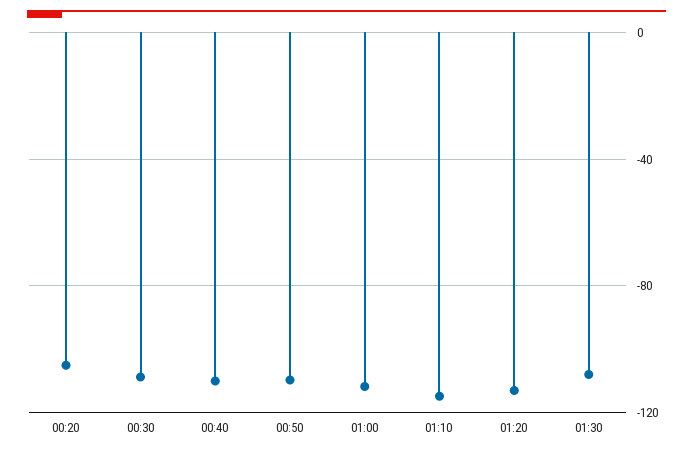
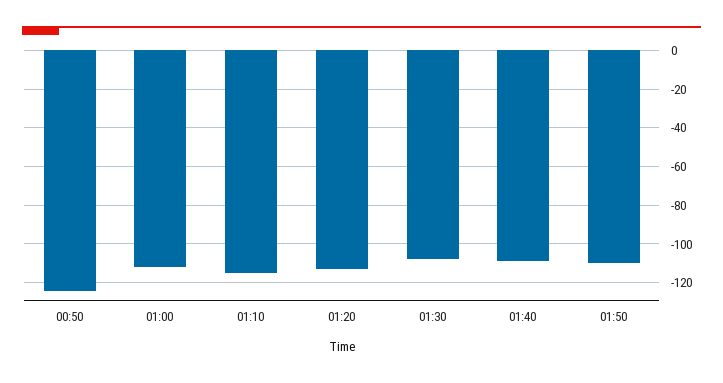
00:20: -105 -> none
00:30: -110 -> none
00:40: -110 -> none
00:50: -110 -> -125
01:40: none -> -110
01:50: none -> -110

